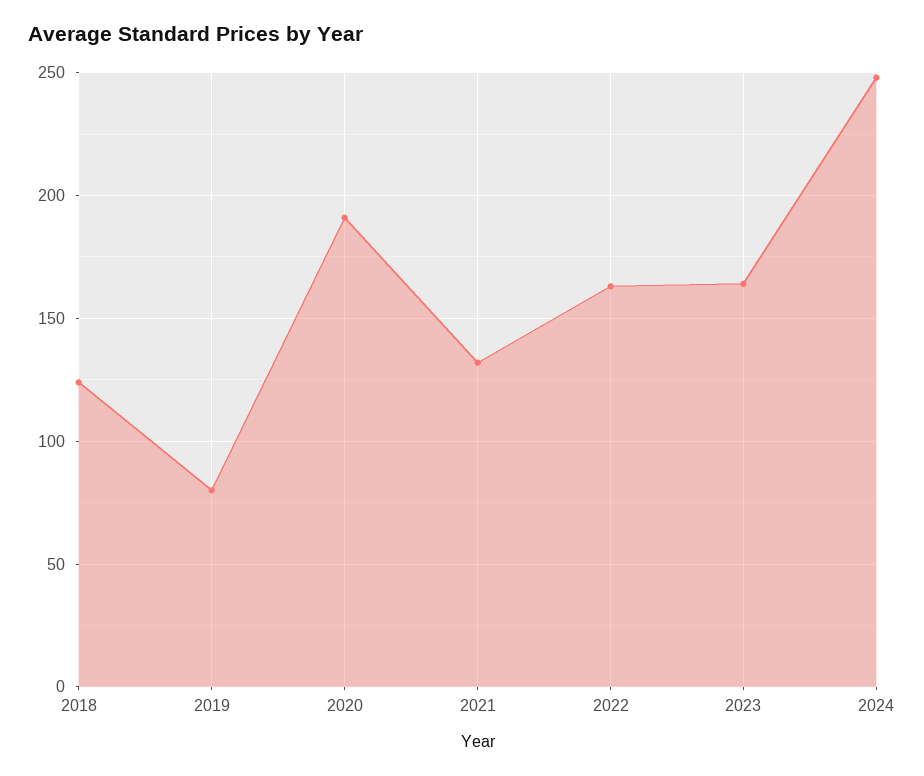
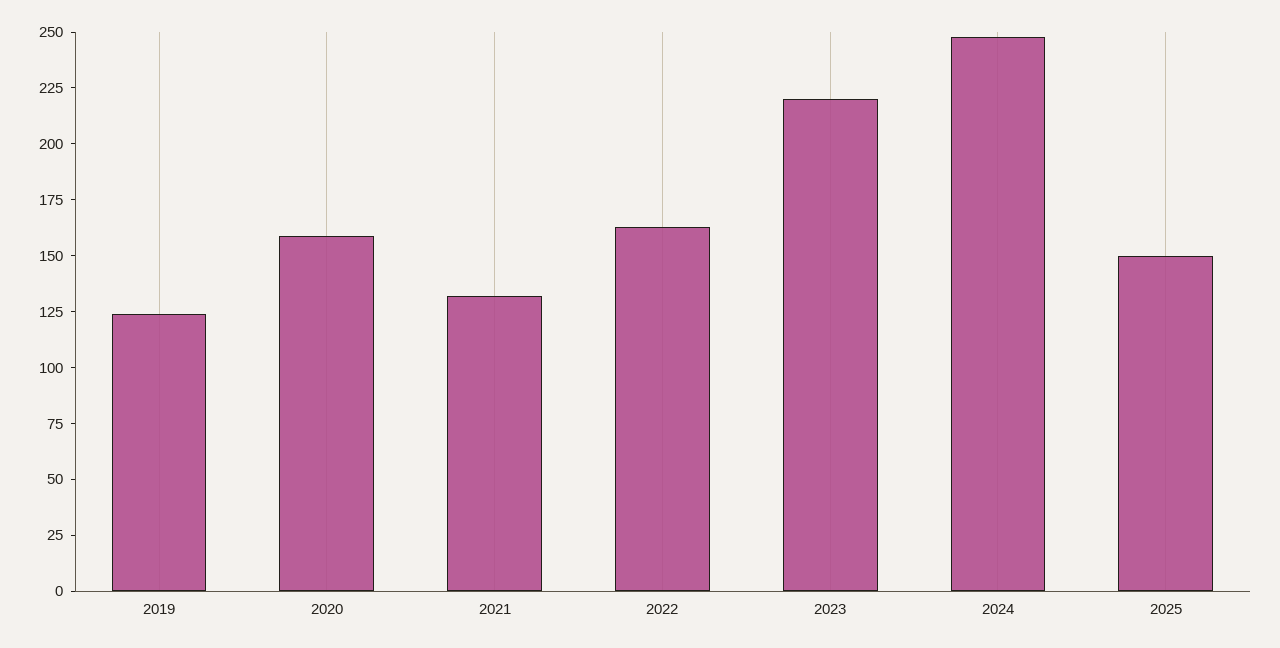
2018: 125 -> none
2019: 80 -> 125
2020: 190 -> 160
2023: 165 -> 220
2025: none -> 150

